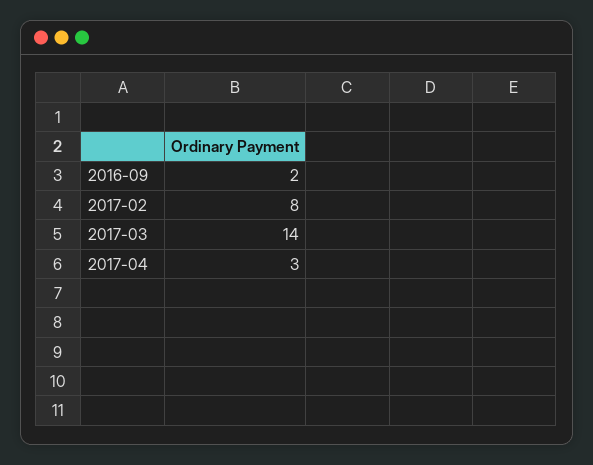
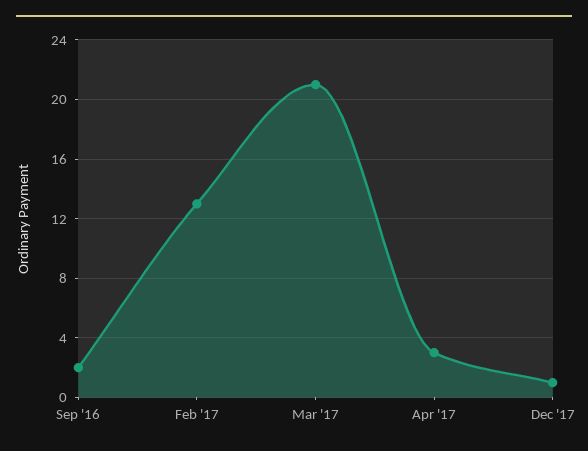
2017-02: 8 -> 13
2017-03: 14 -> 21
Dec '17: none -> 1

